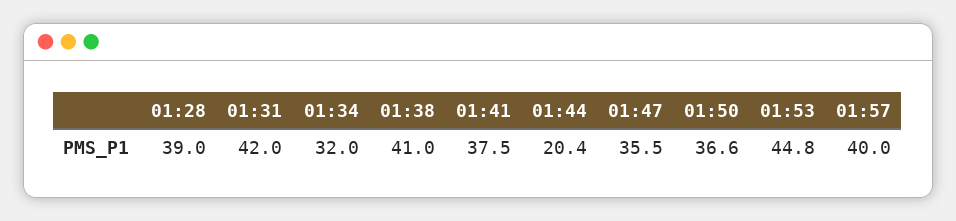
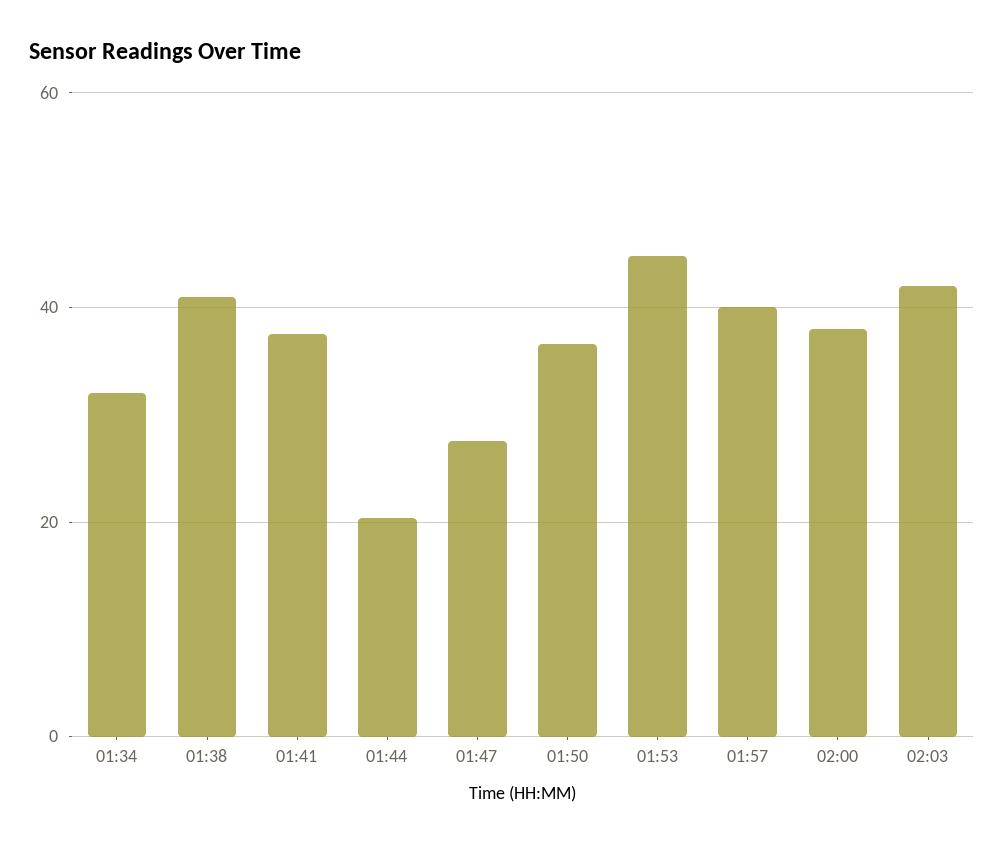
01:28: 39 -> none
01:31: 42 -> none
01:47: 35.5 -> 28
02:00: none -> 38
02:03: none -> 42

